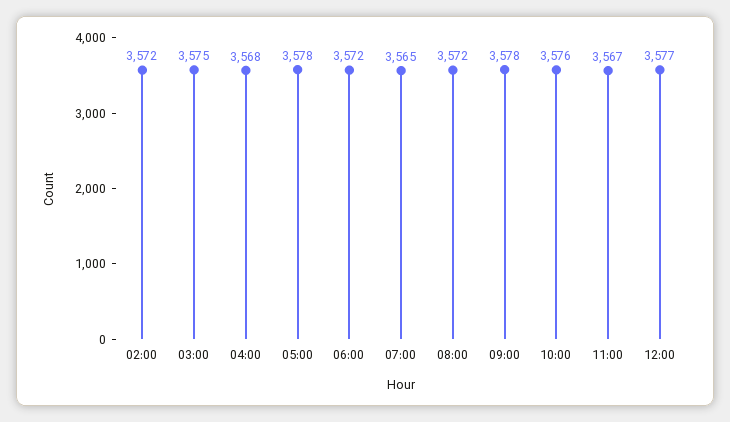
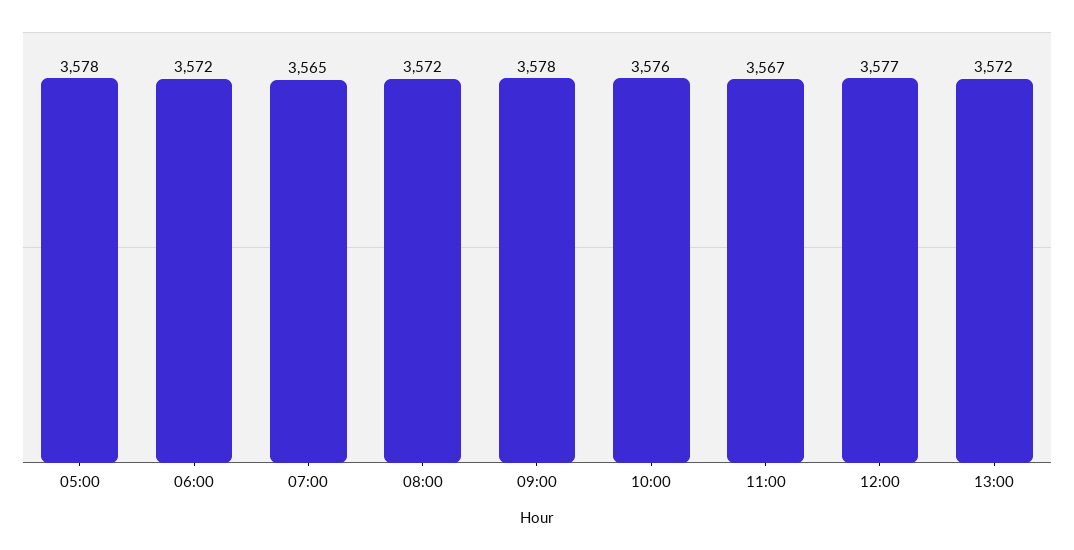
02:00: 3572 -> none
03:00: 3575 -> none
04:00: 3568 -> none
13:00: none -> 3572

